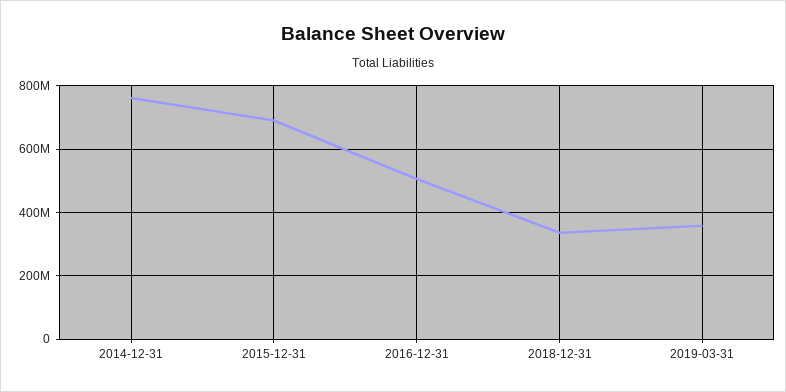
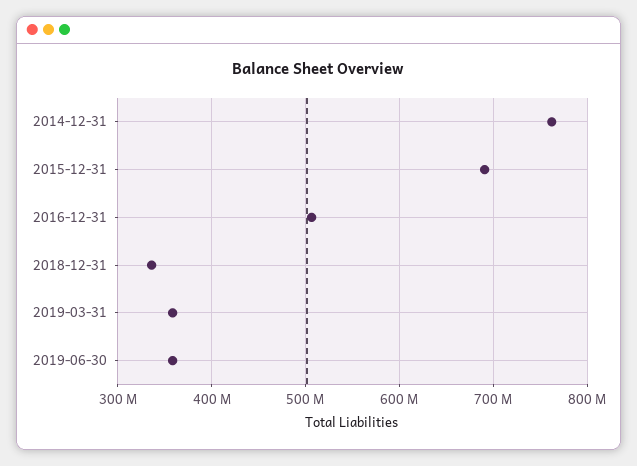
2019-06-30: none -> 360000000

